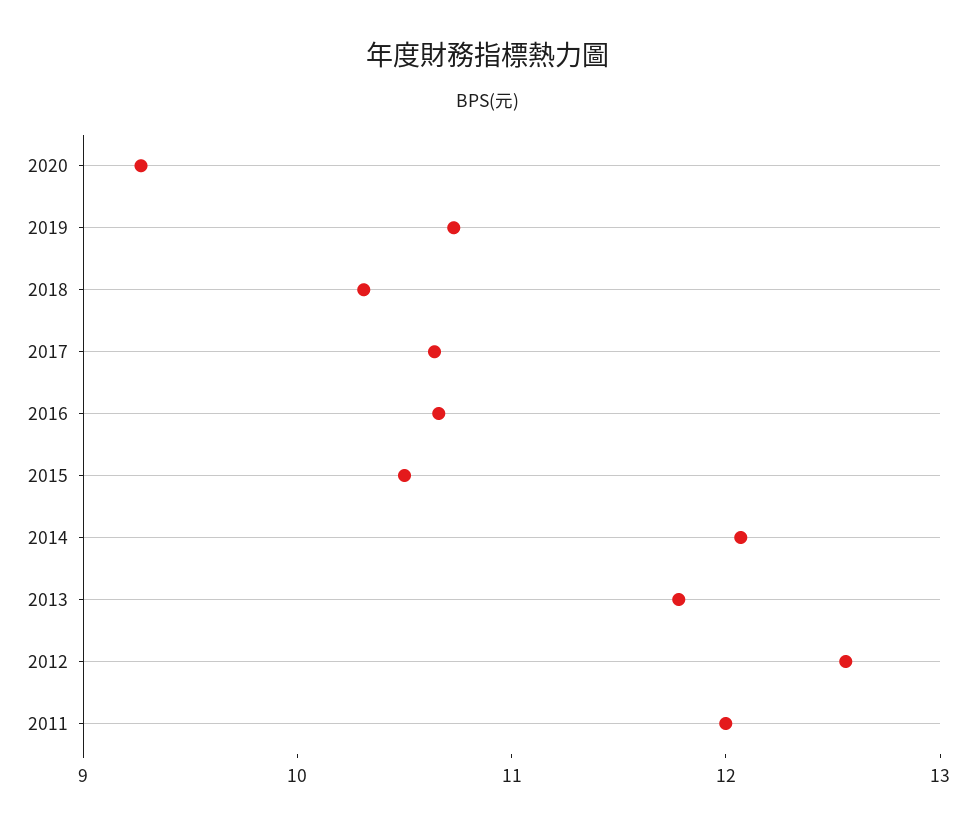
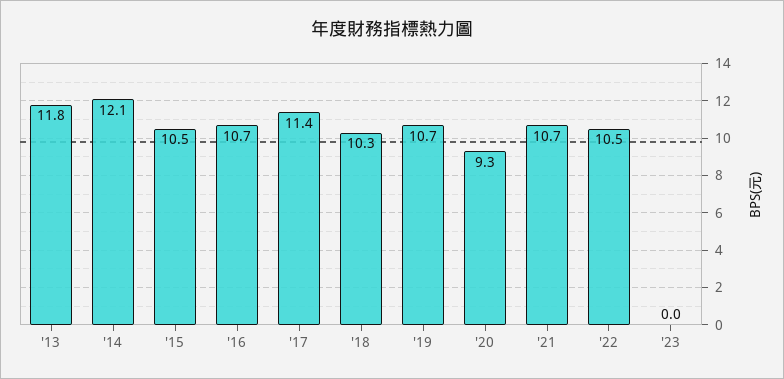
2017: 10.6 -> 11.4
2012: 12.6 -> none
2011: 12 -> none
'21: none -> 10.7
'22: none -> 10.5
'23: none -> 0

